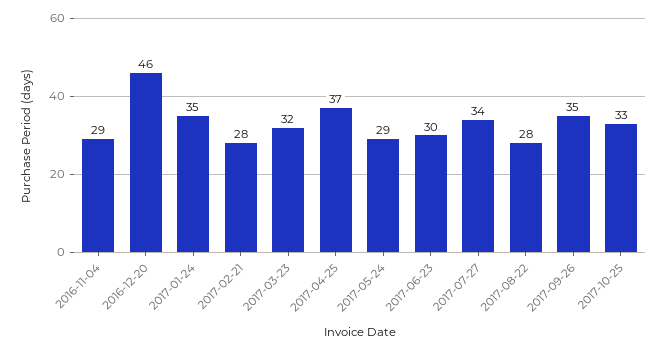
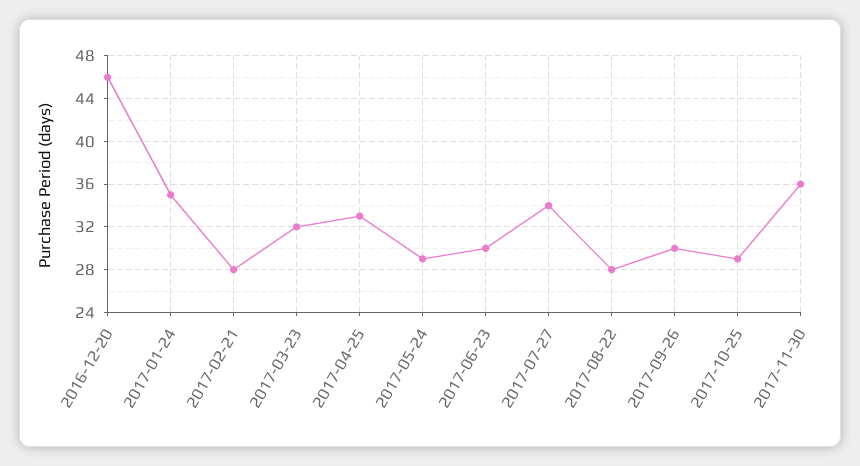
2016-11-04: 29 -> none
2017-04-25: 37 -> 33
2017-09-26: 35 -> 30
2017-10-25: 33 -> 29
2017-11-30: none -> 36

